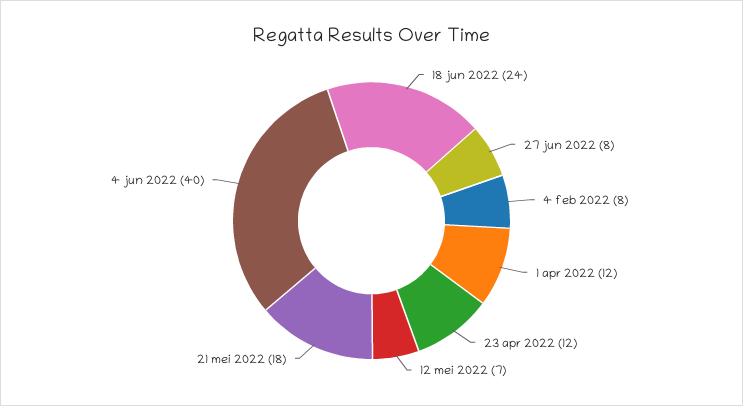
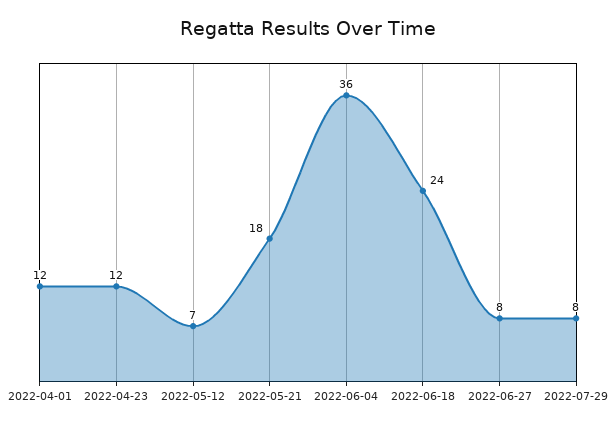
4 feb 2022: 8 -> none
4 jun 2022: 40 -> 36
2022-07-29: none -> 8

